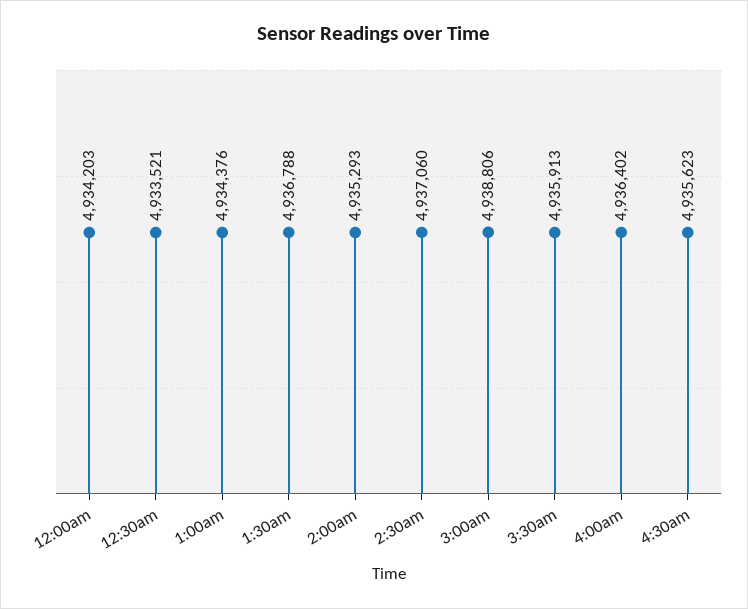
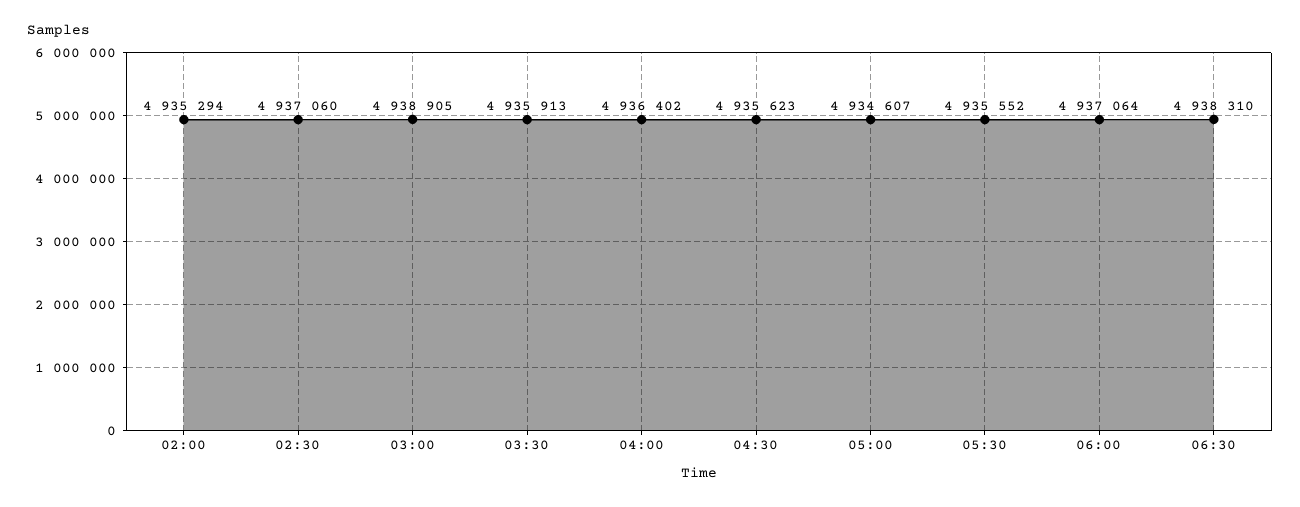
12:00am: 4934203 -> none
12:30am: 4933521 -> none
1:00am: 4934376 -> none
1:30am: 4936788 -> none
2:00am: 4935293 -> 4935294
3:00am: 4938806 -> 4938905
05:00: none -> 4934607
05:30: none -> 4935552
06:00: none -> 4937064
06:30: none -> 4938310

